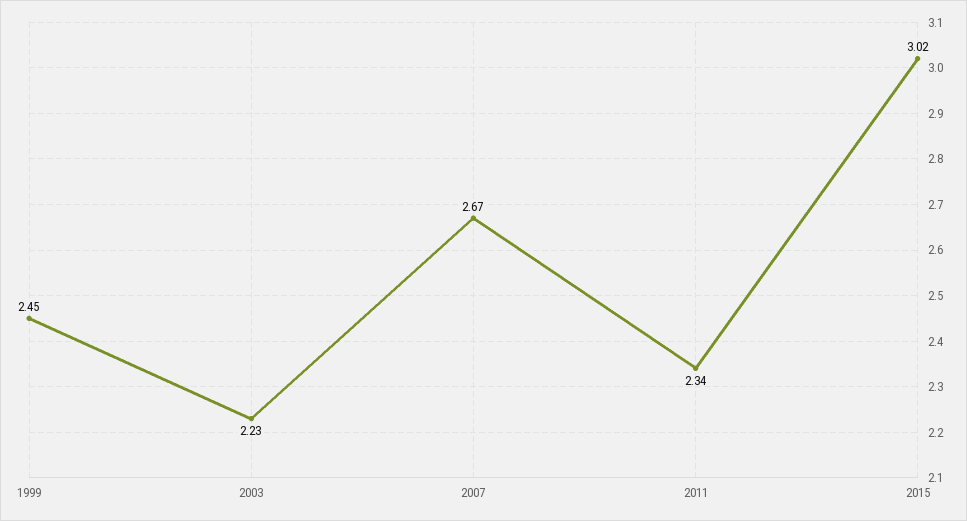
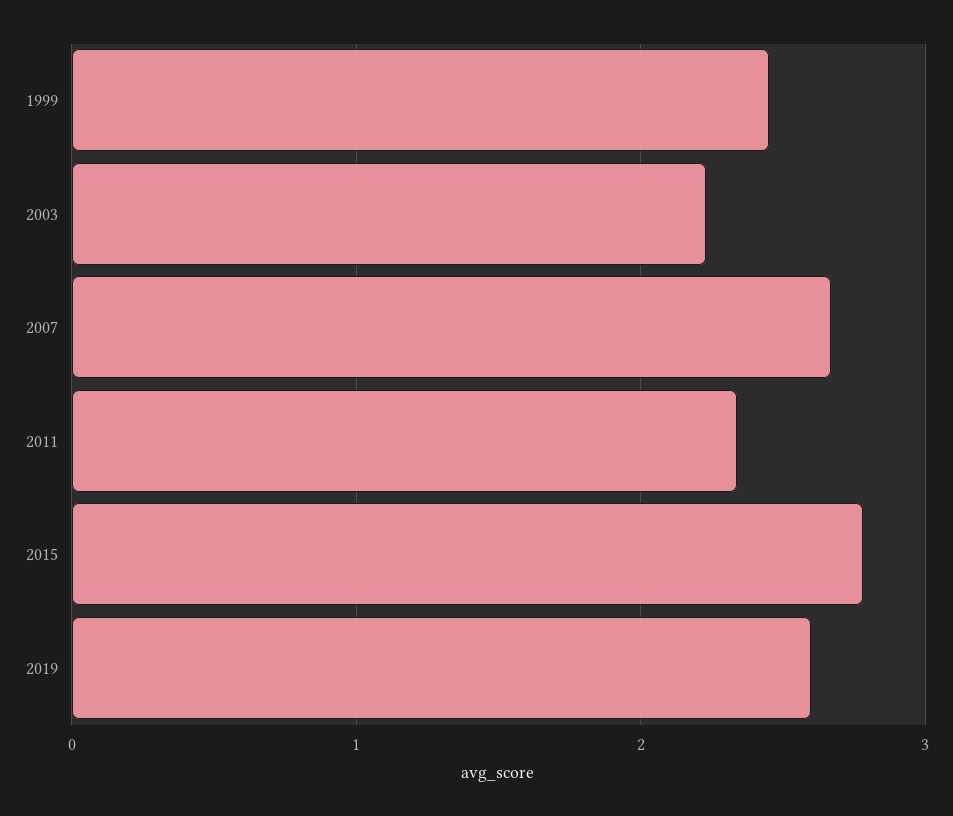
2015: 3.02 -> 2.8
2019: none -> 2.6

